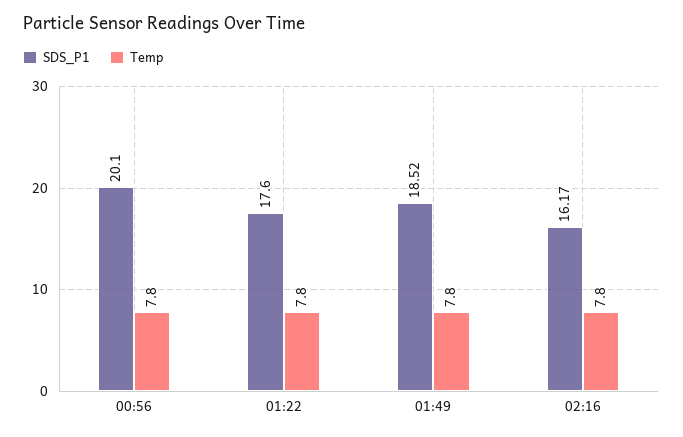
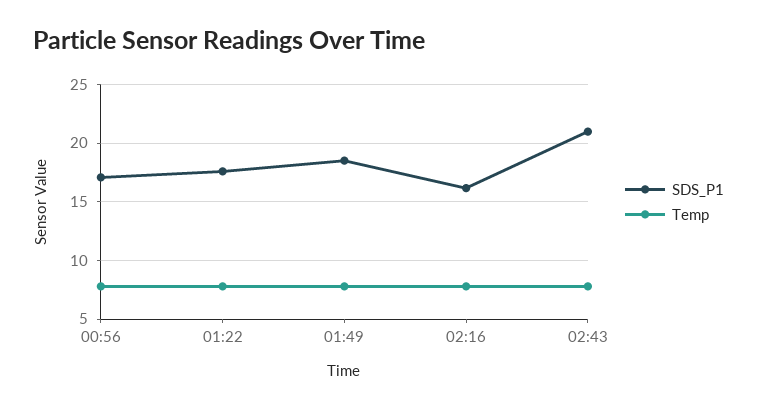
SDS_P1, 00:56: 20.1 -> 17
SDS_P1, 02:43: none -> 21
Temp, 02:43: none -> 8

